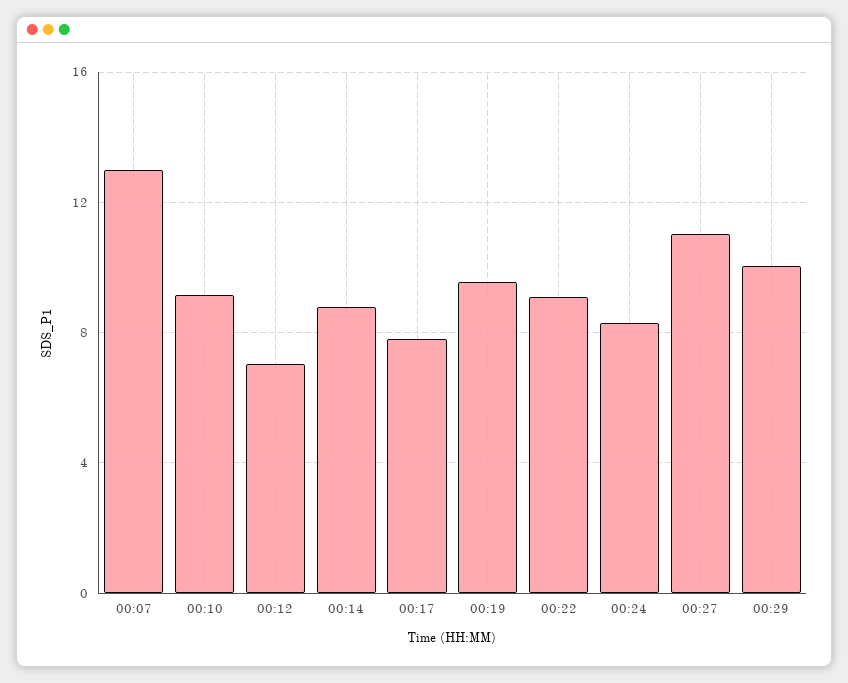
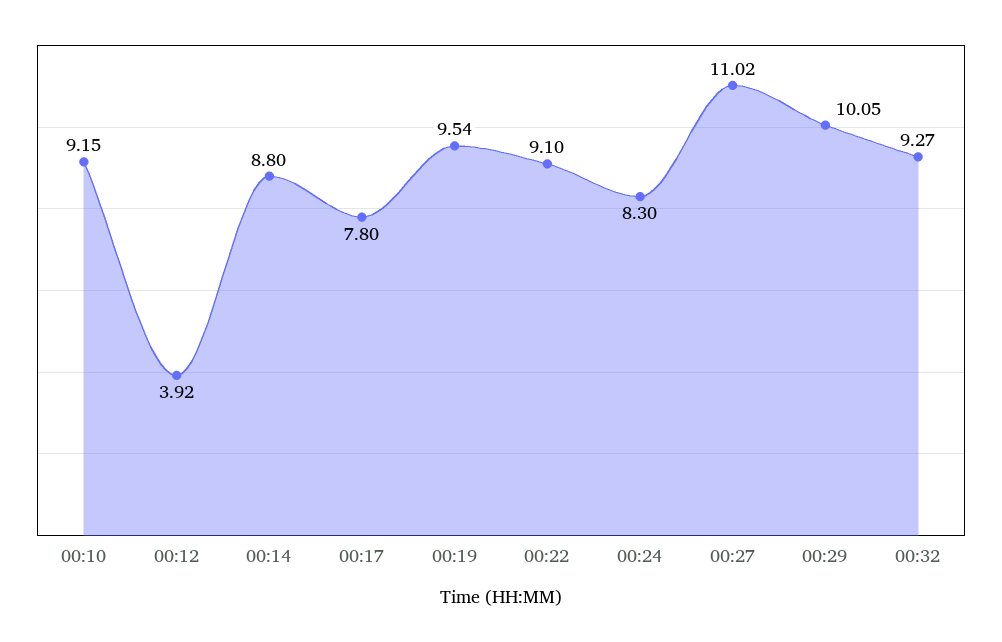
00:07: 13 -> none
00:12: 7 -> 3.92
00:32: none -> 9.27

